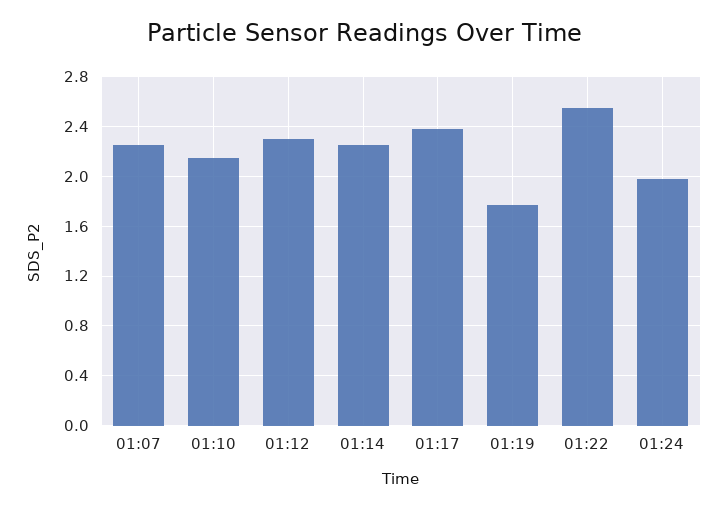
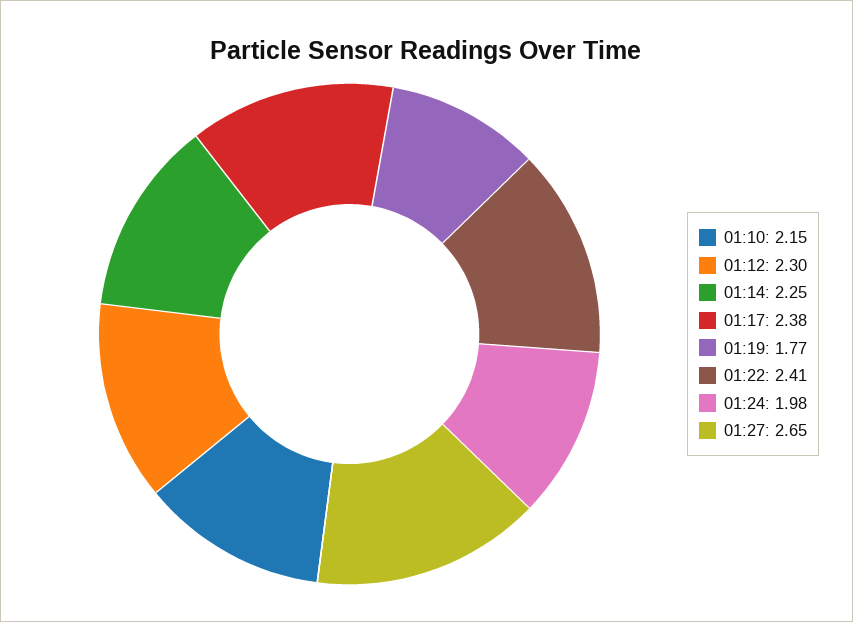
01:07: 2.25 -> none
01:22: 2.55 -> 2.41
01:27: none -> 2.65

